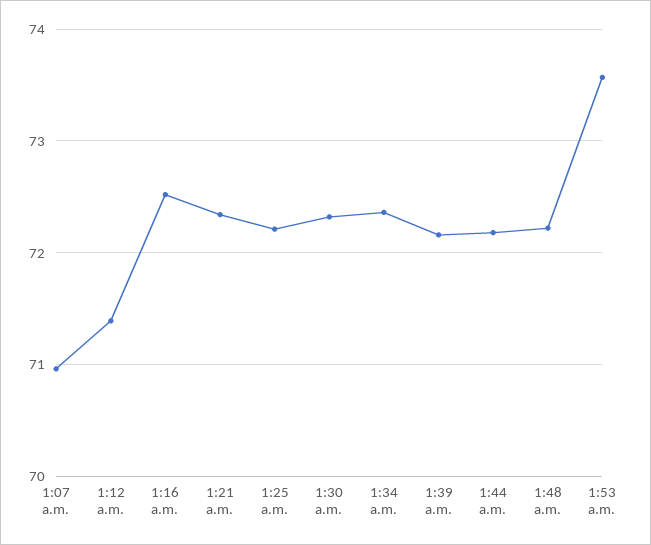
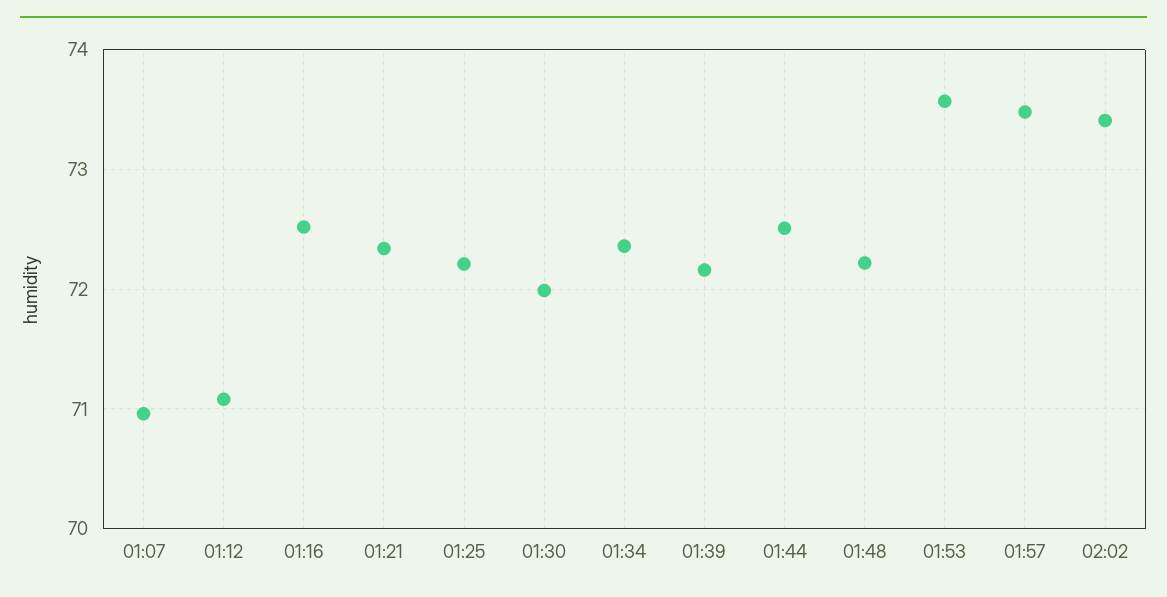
1:12 a.m.: 71.4 -> 71.1
1:30 a.m.: 72.3 -> 72
1:44 a.m.: 72.2 -> 72.5
01:57: none -> 73.5
02:02: none -> 73.4

